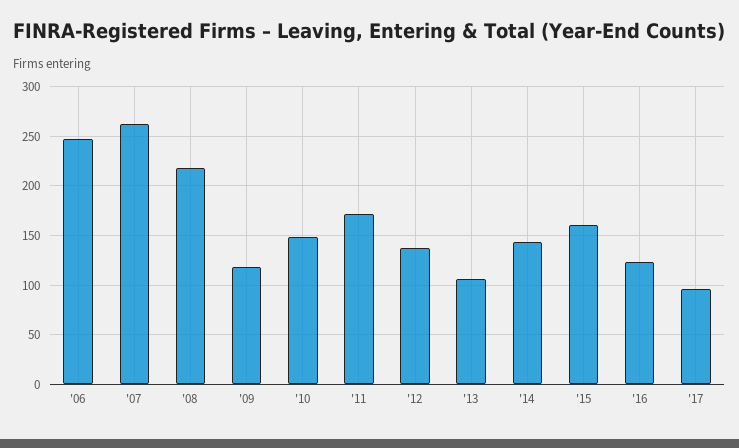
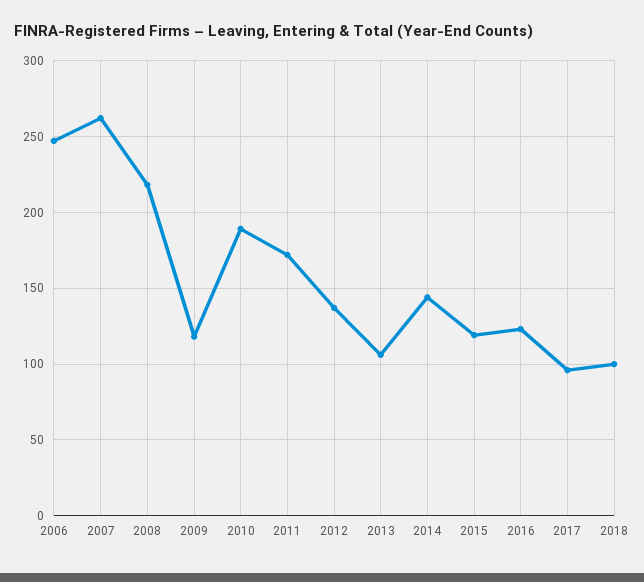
'10: 150 -> 190
'15: 160 -> 120
2018: none -> 100

